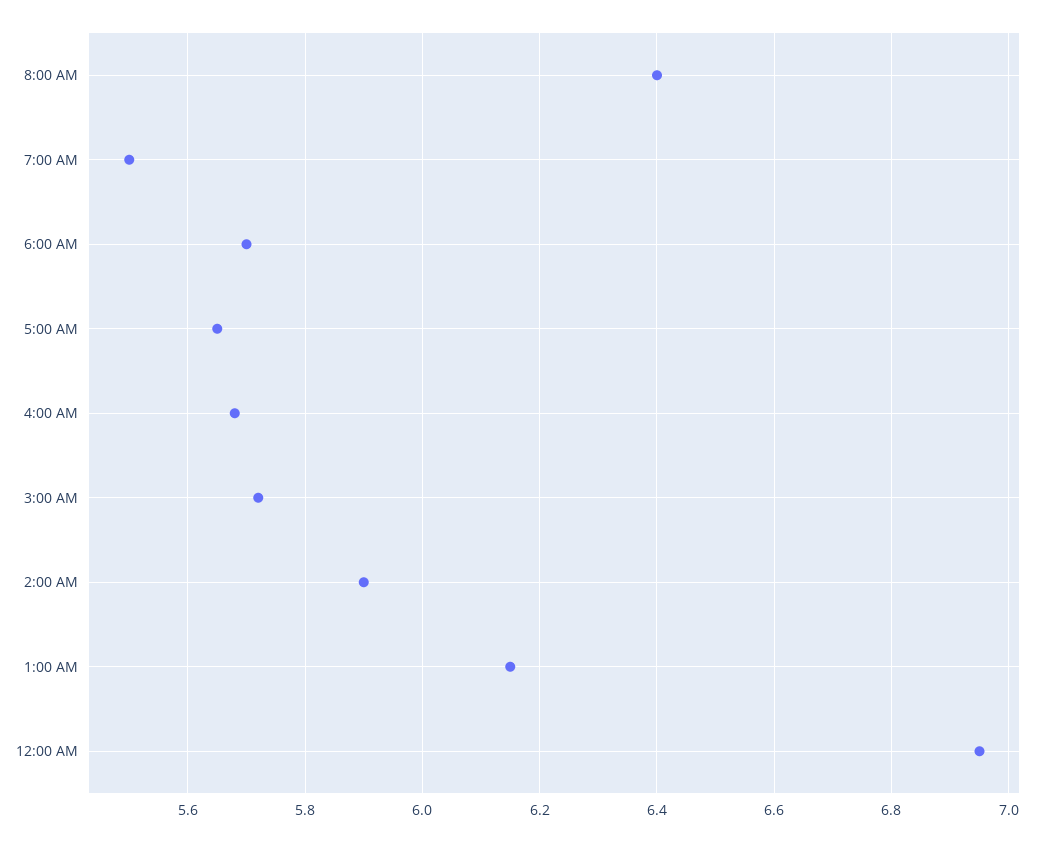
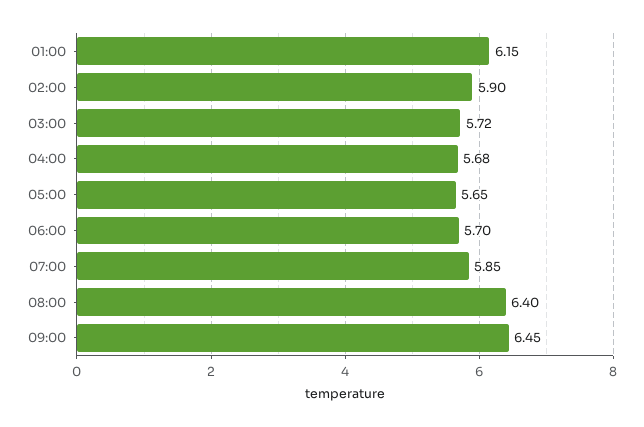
7:00 AM: 5.5 -> 5.85
12:00 AM: 6.95 -> none
09:00: none -> 6.45

